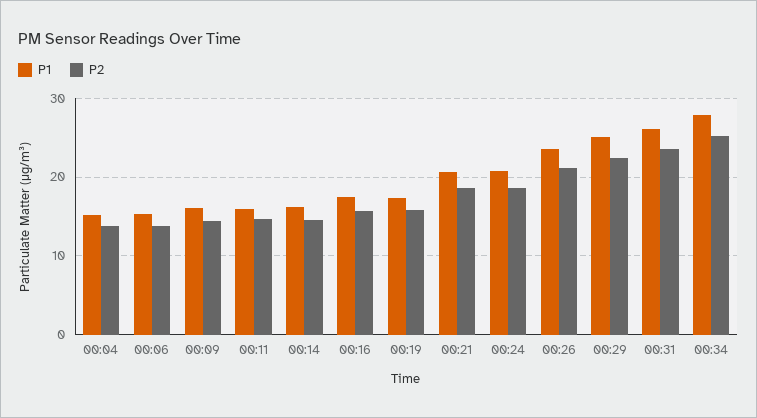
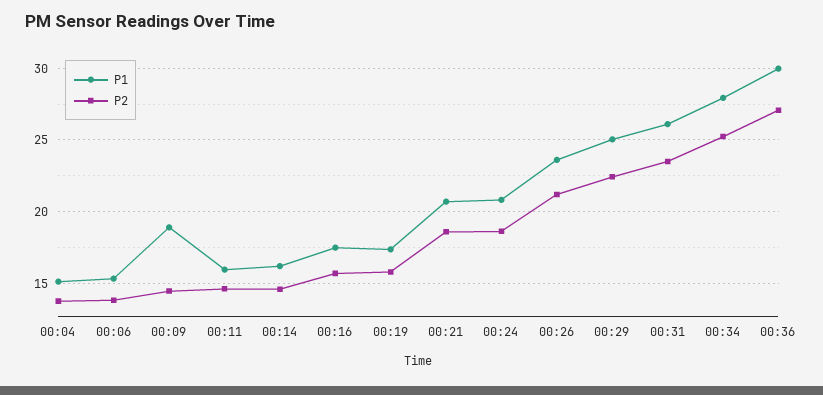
P1, 00:09: 16 -> 19
P1, 00:36: none -> 30
P2, 00:36: none -> 27

